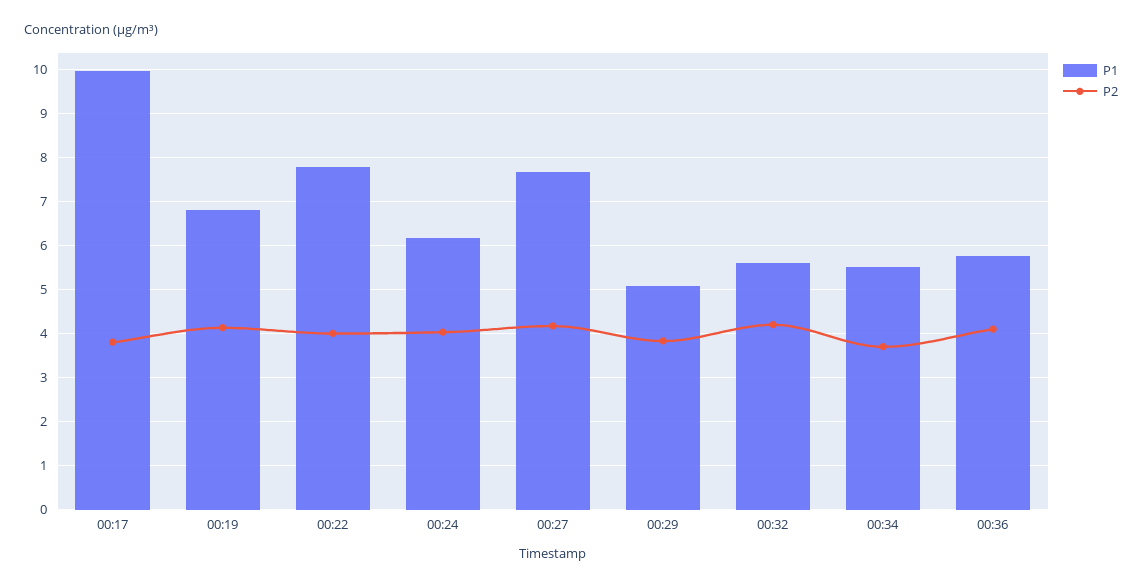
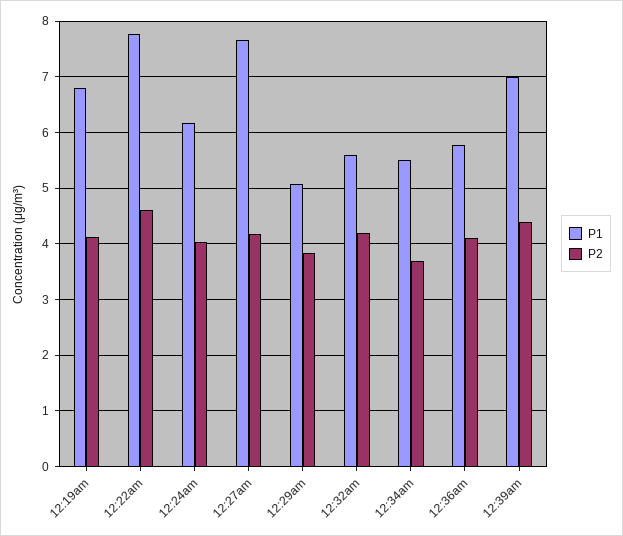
P1, 00:17: 10 -> none
P2, 00:17: 3.8 -> none
P2, 00:22: 4 -> 4.6
P1, 12:39am: none -> 7
P2, 12:39am: none -> 4.4

